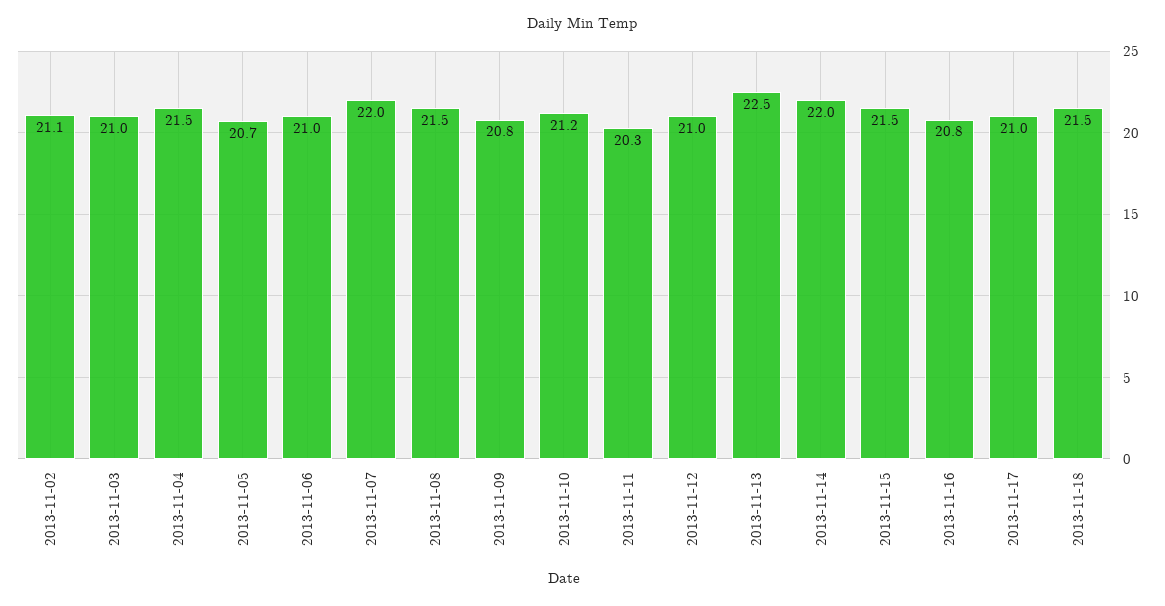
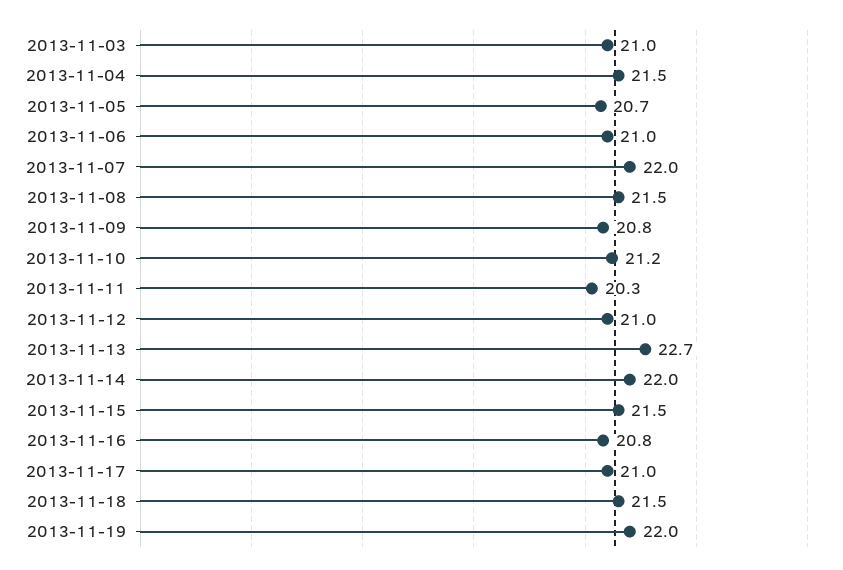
2013-11-02: 21.1 -> none
2013-11-13: 22.5 -> 22.7
2013-11-19: none -> 22

